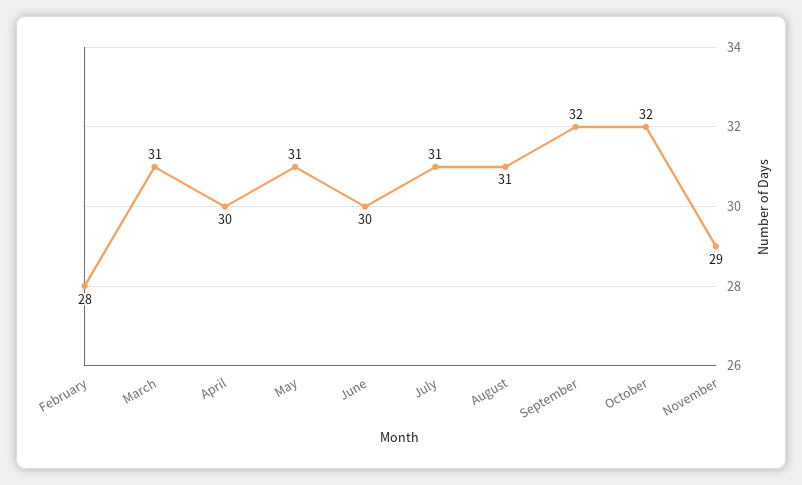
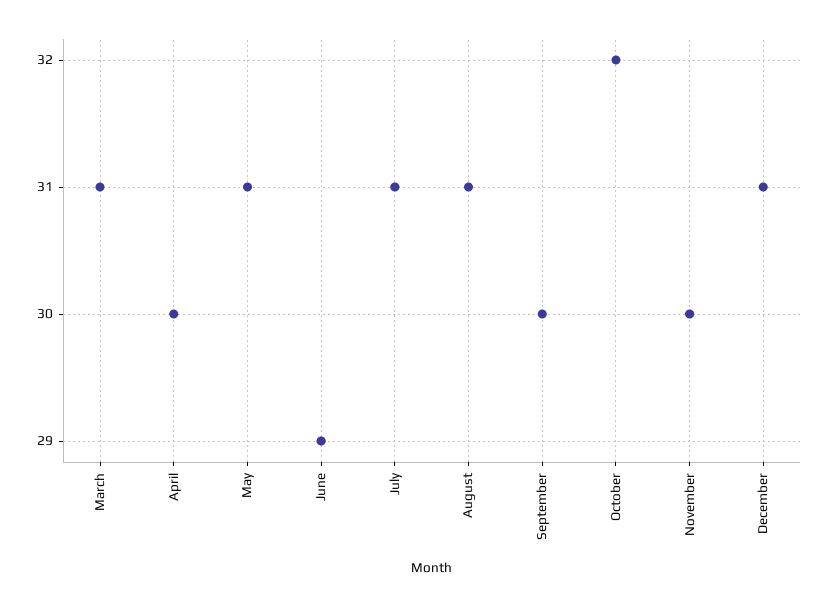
February: 28 -> none
June: 30 -> 29
September: 32 -> 30
November: 29 -> 30
December: none -> 31

